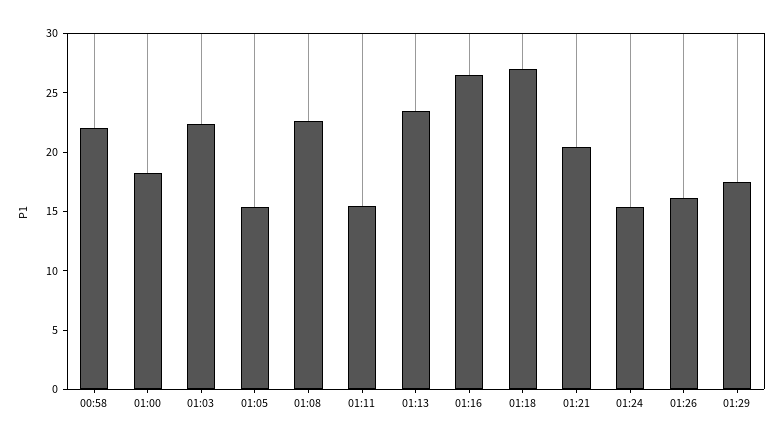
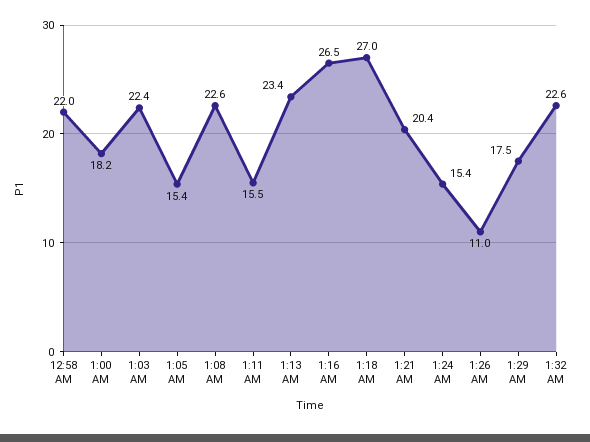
01:26: 16 -> 11
1:32 AM: none -> 22.6

